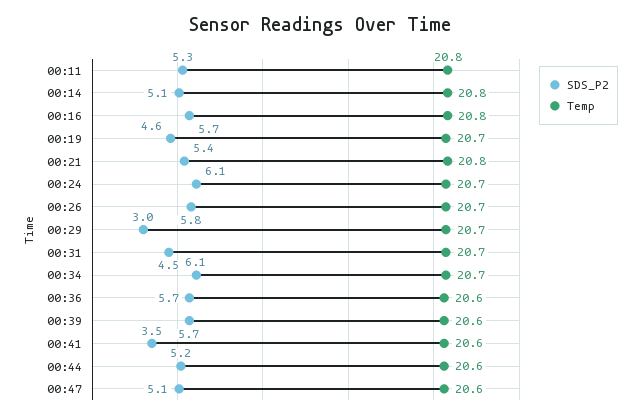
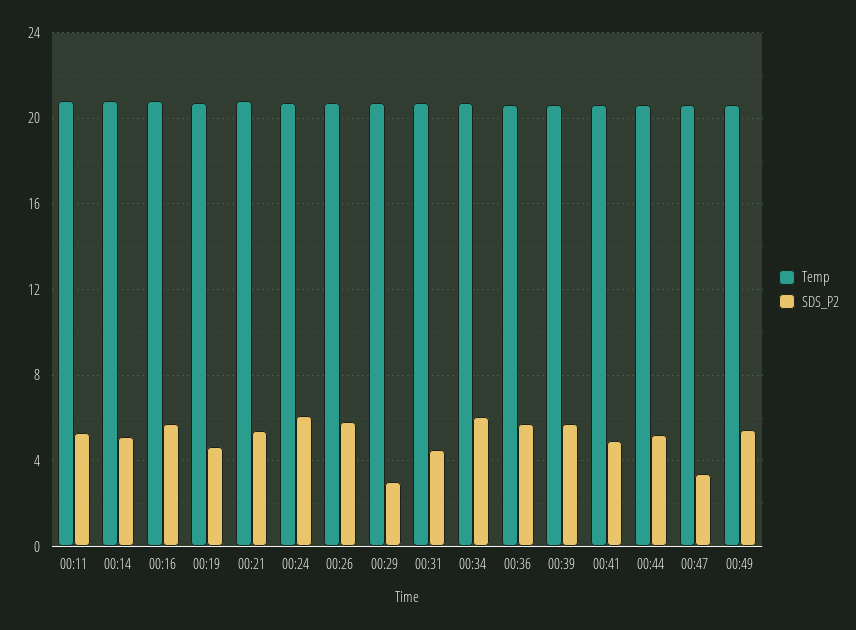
SDS_P2, 00:41: 3.5 -> 5
SDS_P2, 00:47: 5.1 -> 3.5
Temp, 00:49: none -> 20.5
SDS_P2, 00:49: none -> 5.5

